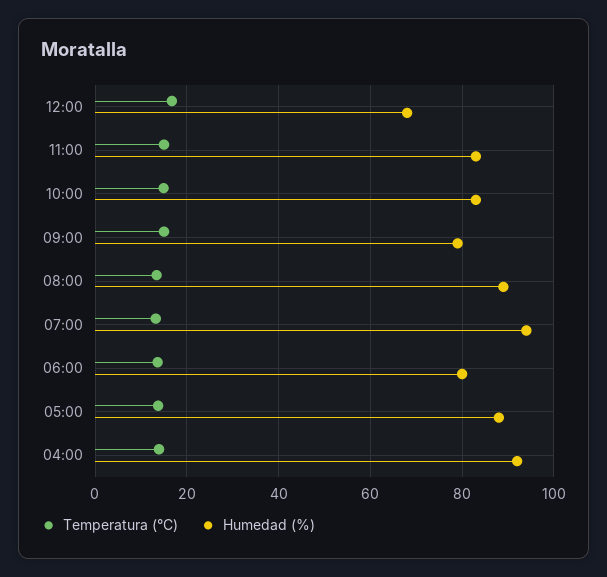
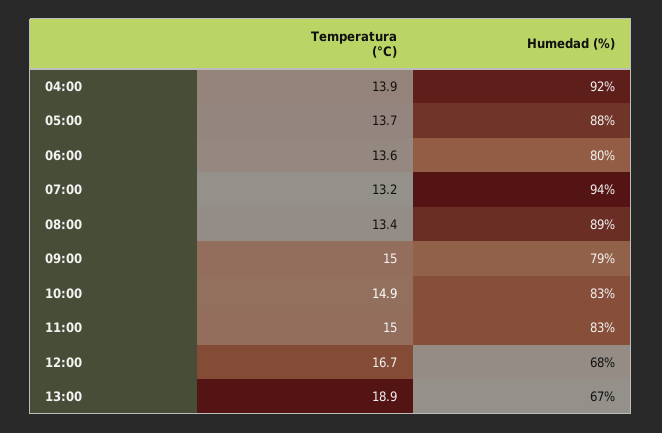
Temperatura (°C), 13:00: none -> 18.9
Humedad (%), 13:00: none -> 67

